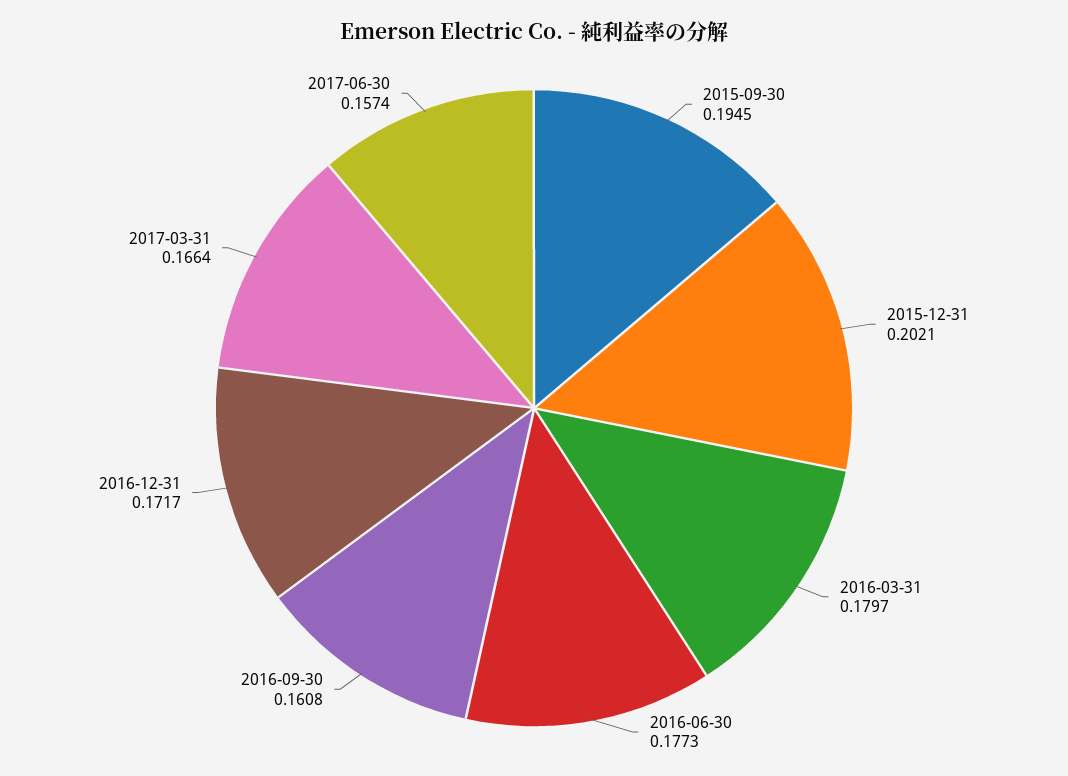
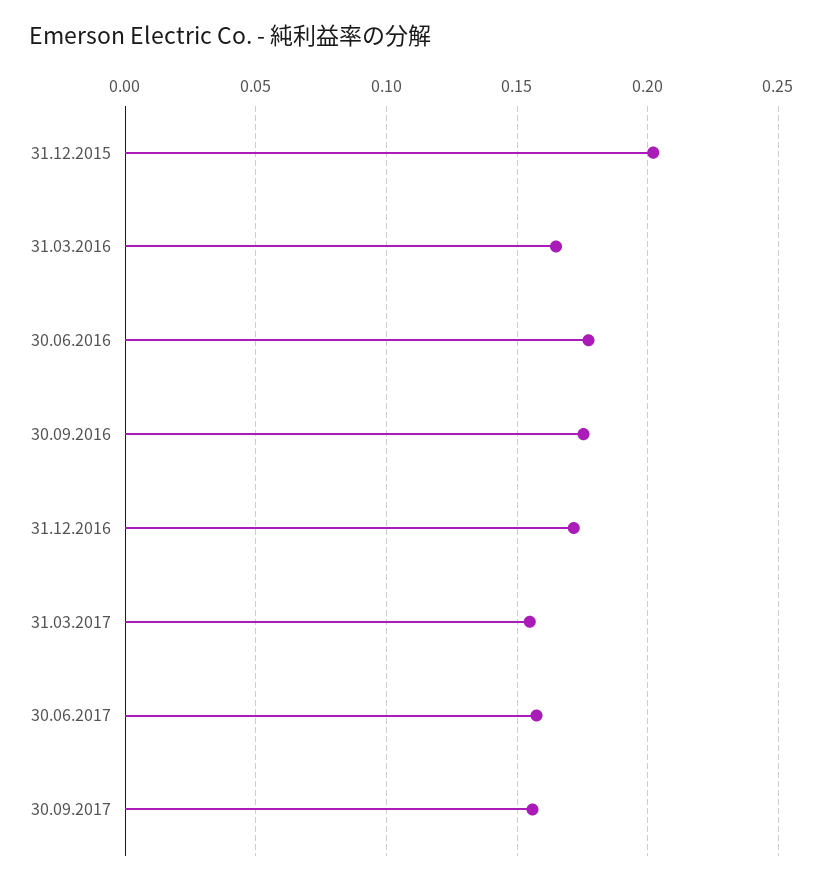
2015-09-30: 0.1945 -> none
2016-03-31: 0.1797 -> 0.165
2016-09-30: 0.1608 -> 0.175
2017-03-31: 0.1664 -> 0.155
30.09.2017: none -> 0.155

